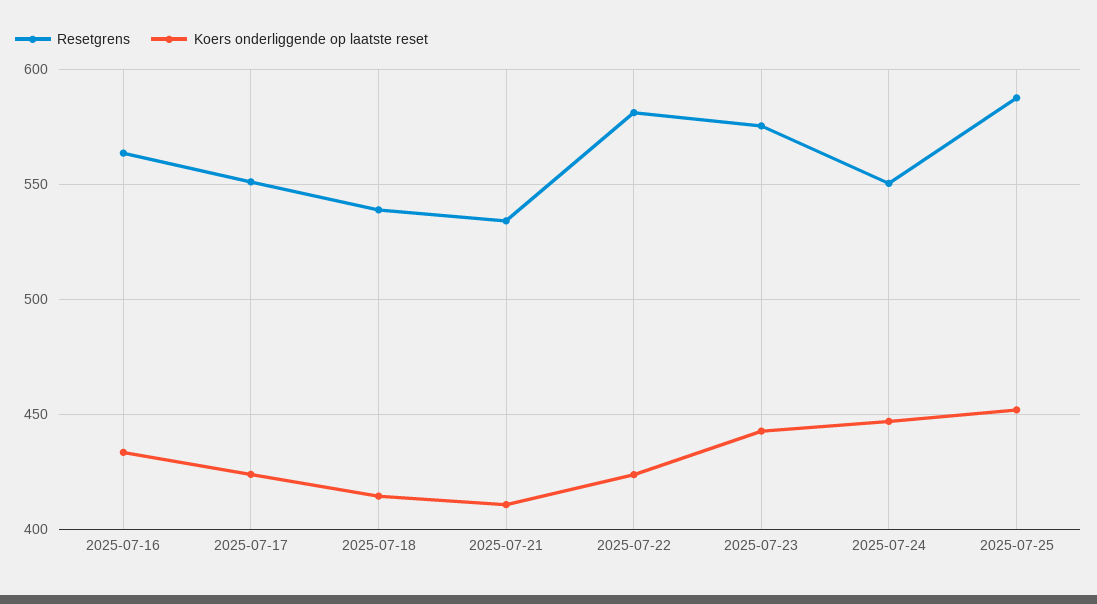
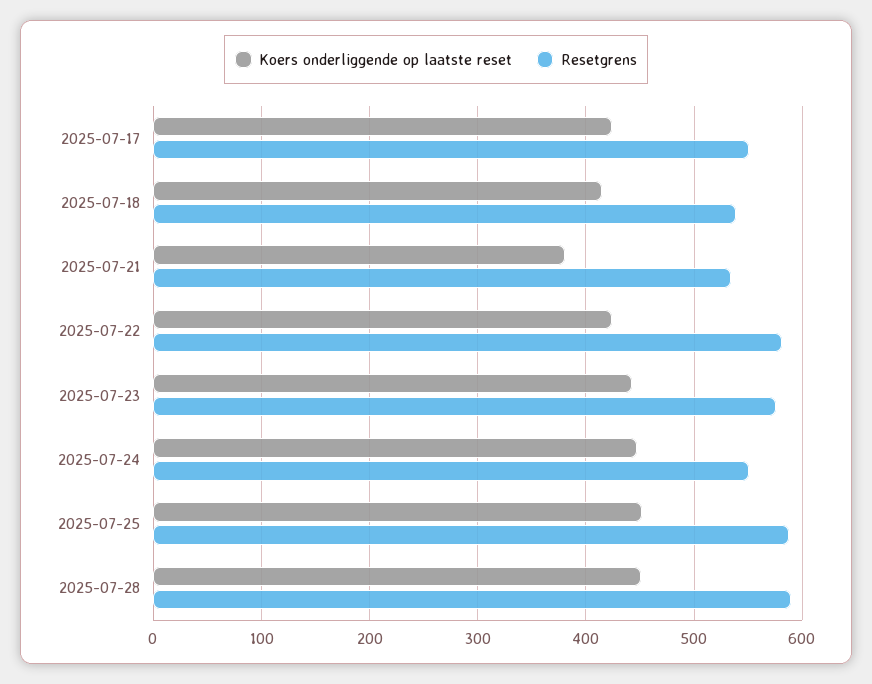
Resetgrens, 2025-07-16: 565 -> none
Koers onderliggende op laatste reset, 2025-07-16: 435 -> none
Koers onderliggende op laatste reset, 2025-07-21: 410 -> 380
Koers onderliggende op laatste reset, 2025-07-28: none -> 450
Resetgrens, 2025-07-28: none -> 590

